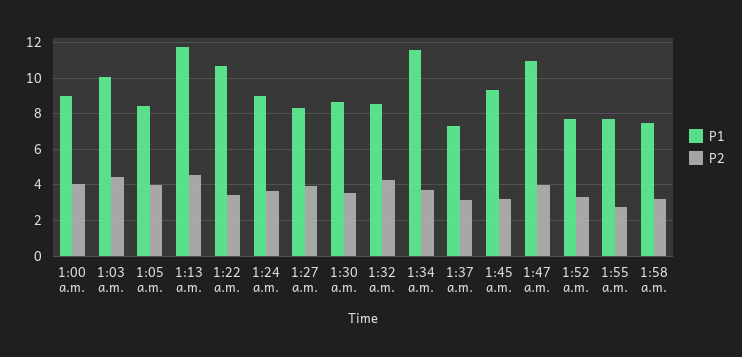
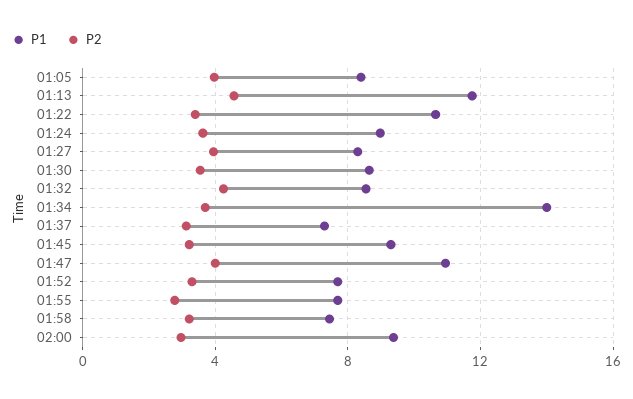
P1, 1:00 a.m.: 9 -> none
P2, 1:00 a.m.: 4 -> none
P1, 1:03 a.m.: 10 -> none
P2, 1:03 a.m.: 4.5 -> none
P1, 1:34 a.m.: 11.5 -> 14
P1, 02:00: none -> 9.5
P2, 02:00: none -> 3

